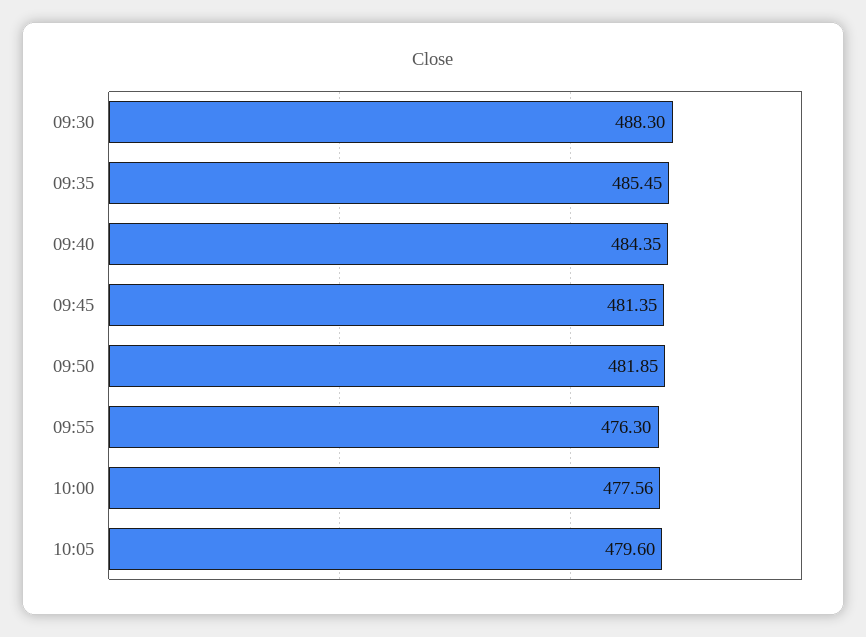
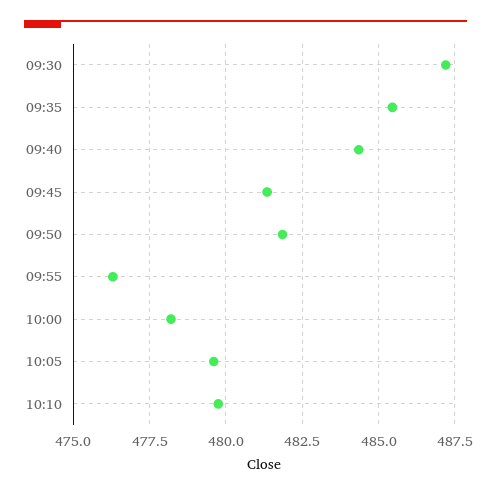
09:30: 488.3 -> 487.25
10:00: 477.56 -> 478.25
10:10: none -> 479.75

